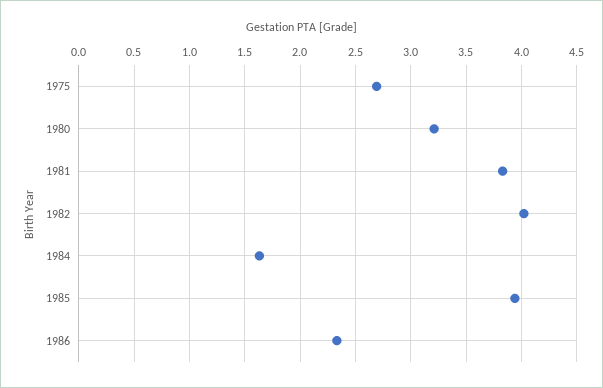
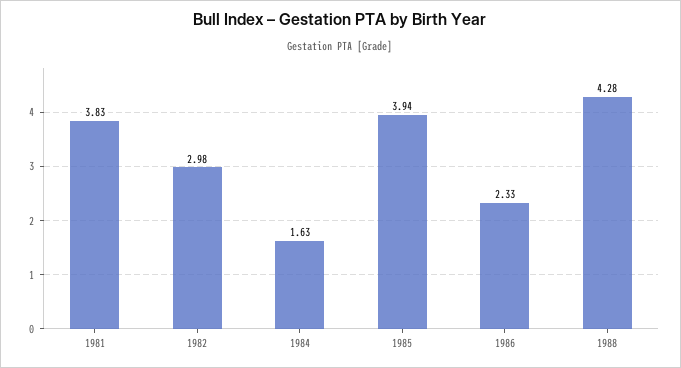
1975: 2.7 -> none
1980: 3.2 -> none
1982: 4 -> 2.98
1988: none -> 4.28

